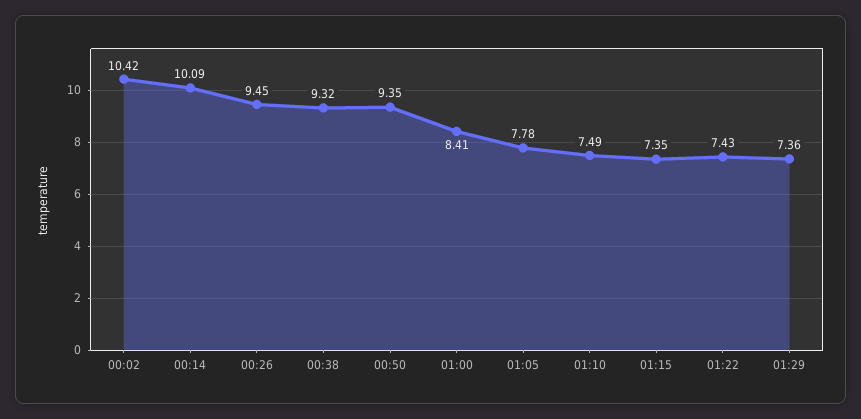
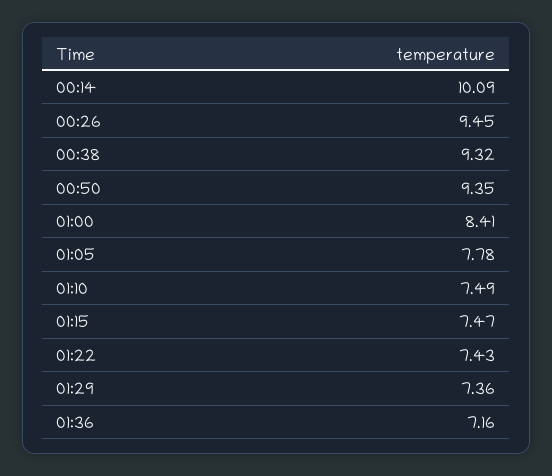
00:02: 10.42 -> none
01:15: 7.35 -> 7.47
01:36: none -> 7.16

